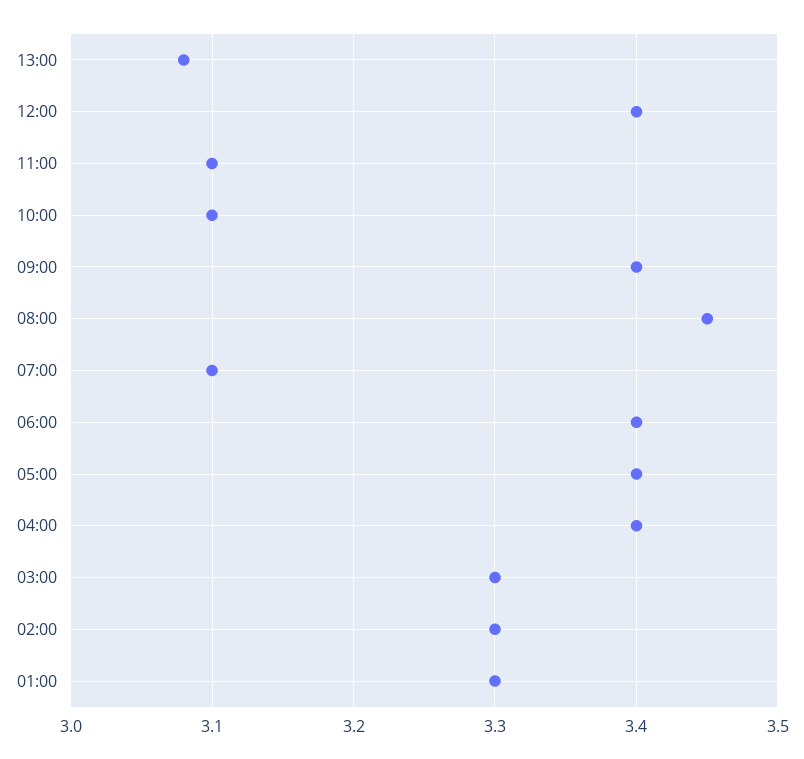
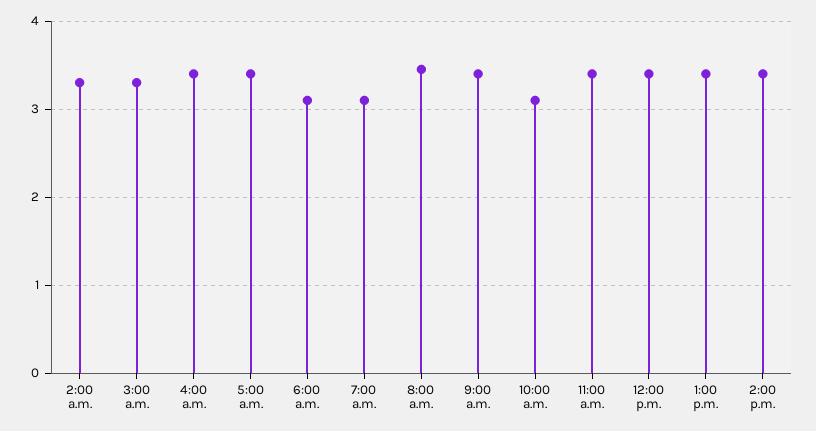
13:00: 3.08 -> 3.4
11:00: 3.1 -> 3.4
06:00: 3.4 -> 3.1
01:00: 3.3 -> none
2:00 p.m.: none -> 3.4

